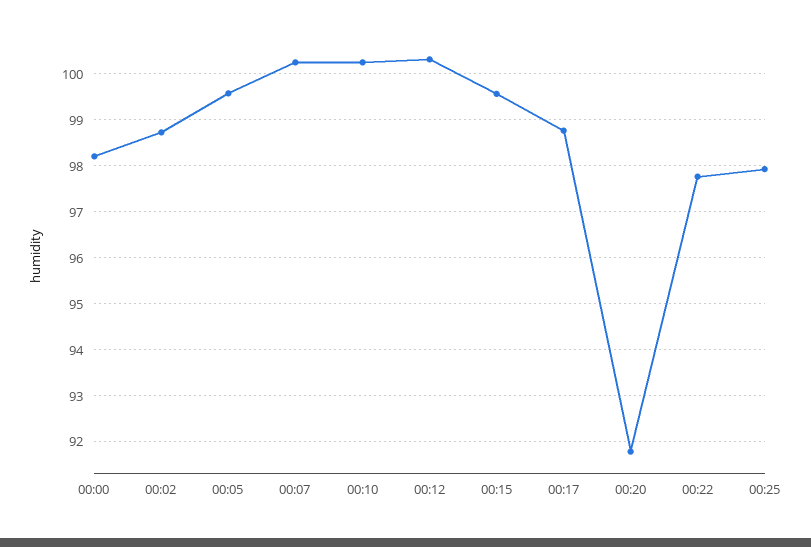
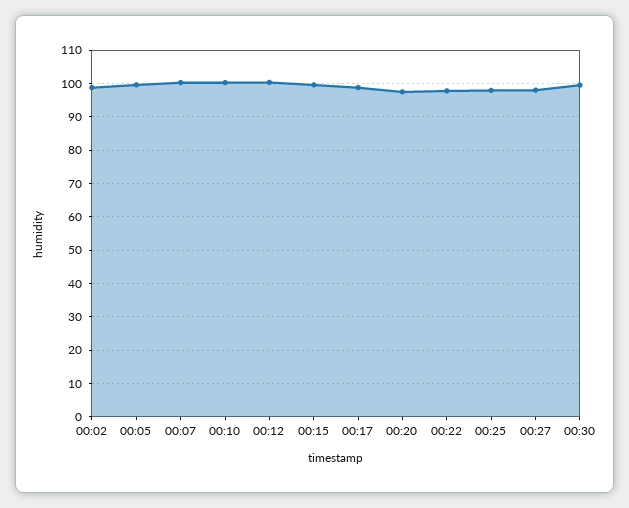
00:00: 98.2 -> none
00:20: 91.8 -> 98
00:27: none -> 98
00:30: none -> 100

